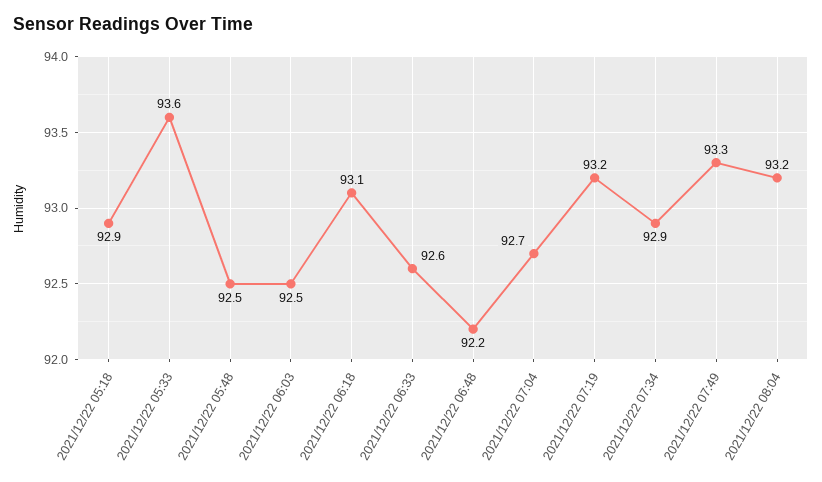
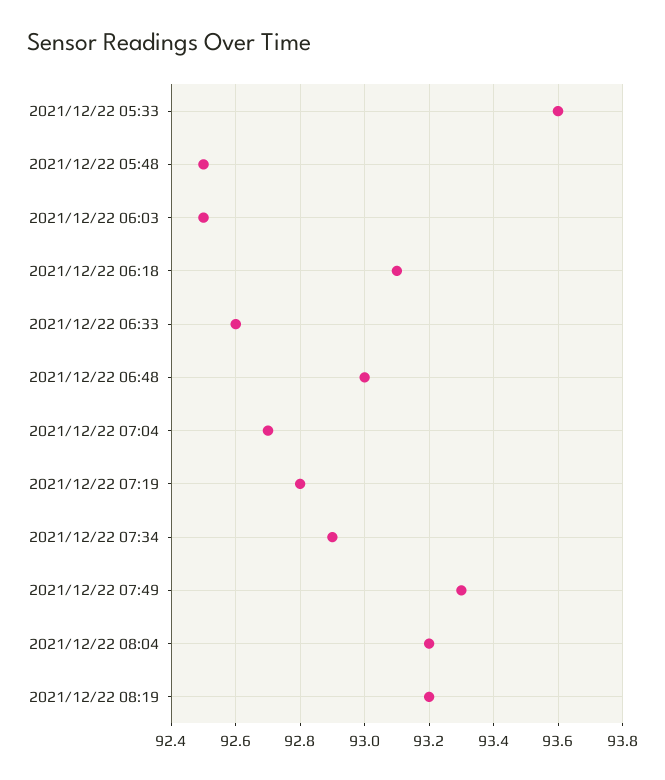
2021/12/22 05:18: 92.9 -> none
2021/12/22 06:48: 92.2 -> 93
2021/12/22 07:19: 93.2 -> 92.8
2021/12/22 08:19: none -> 93.2

